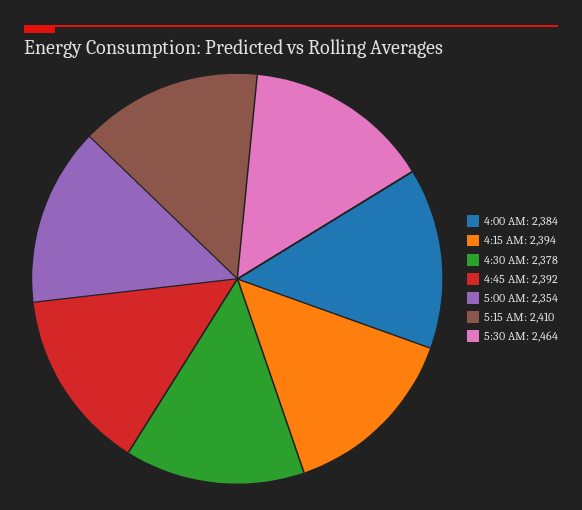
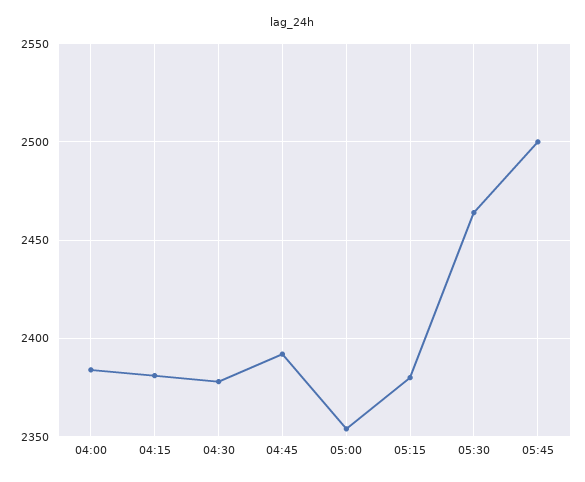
4:15 AM: 2394 -> 2380
5:15 AM: 2410 -> 2380
05:45: none -> 2500

